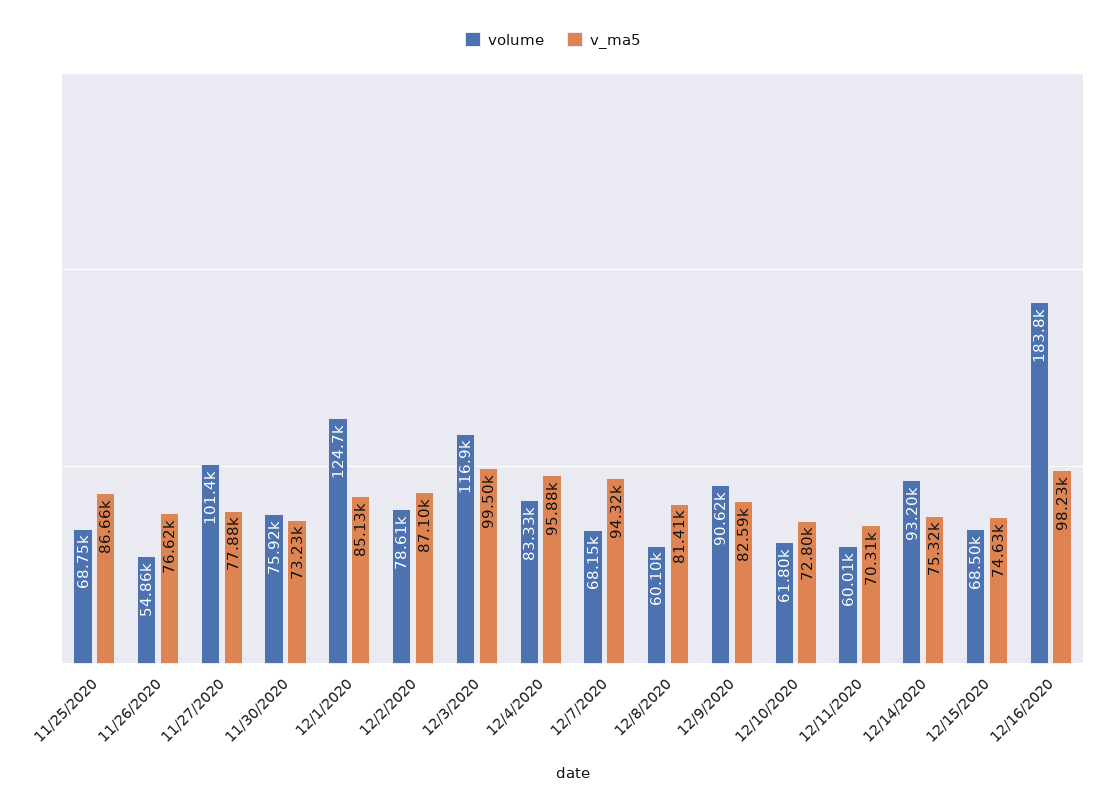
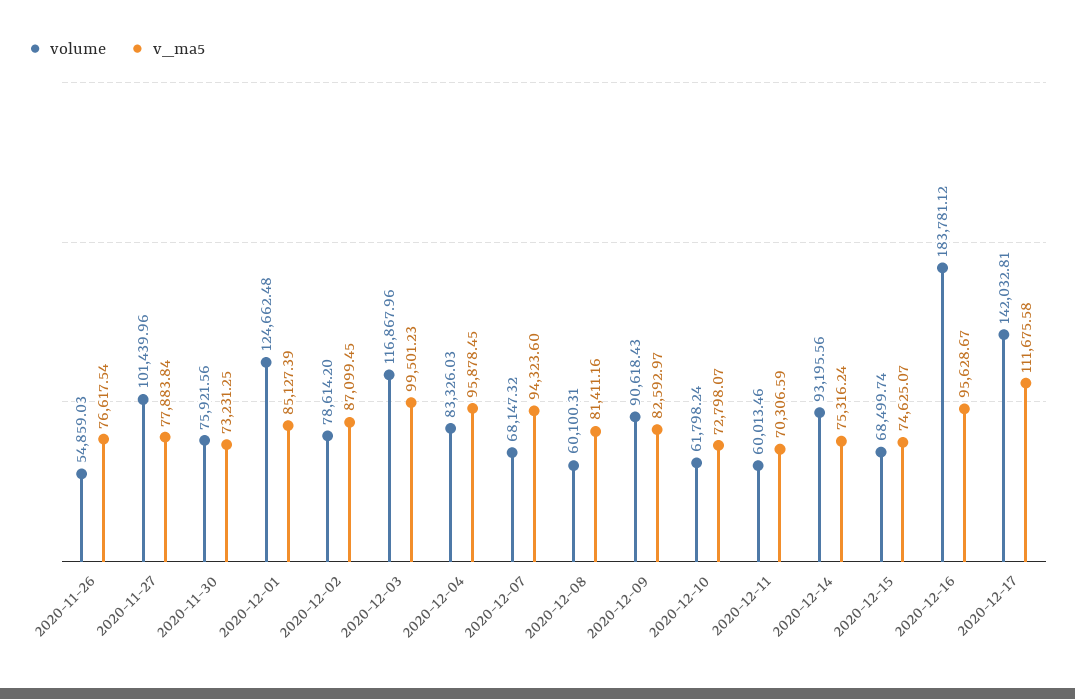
volume, 11/25/2020: 68750 -> none
v_ma5, 11/25/2020: 86660 -> none
v_ma5, 12/16/2020: 98230 -> 95628.67
volume, 2020-12-17: none -> 142032.81
v_ma5, 2020-12-17: none -> 111675.58

